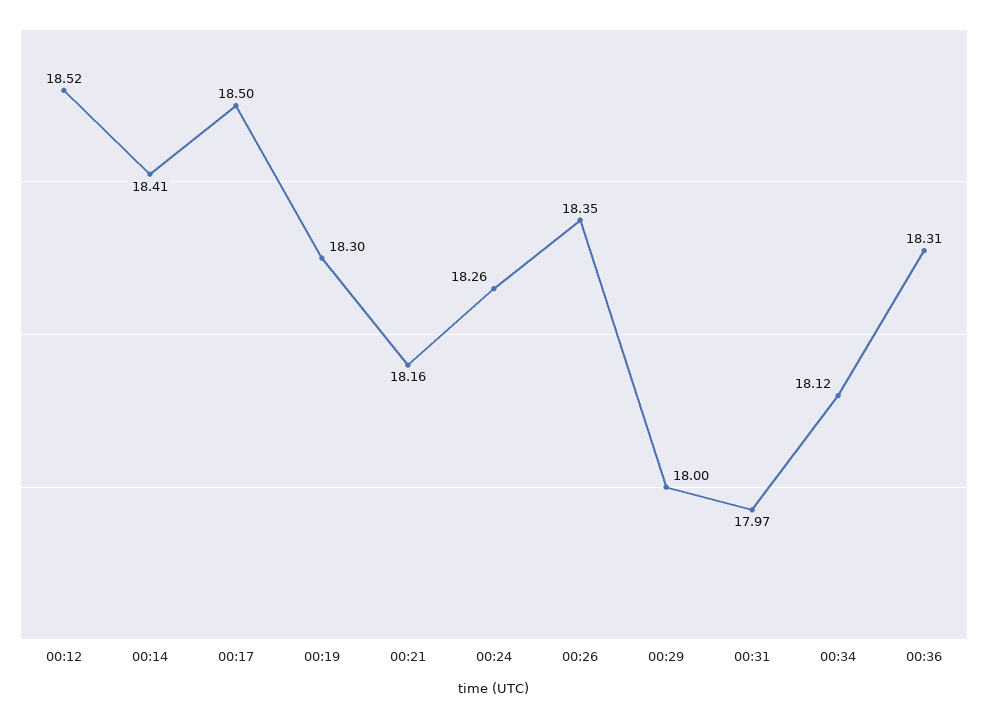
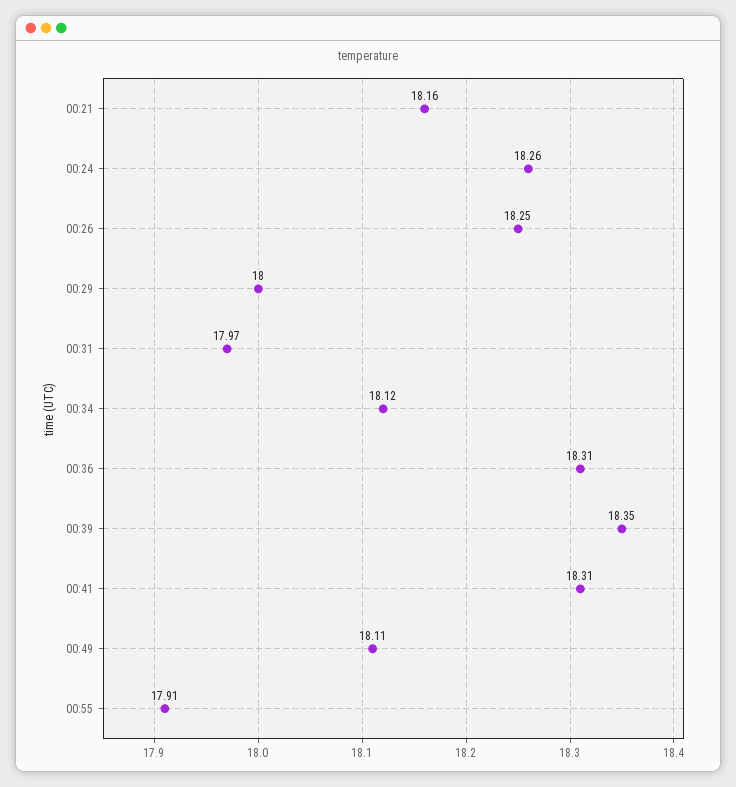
00:12: 18.52 -> none
00:14: 18.41 -> none
00:17: 18.5 -> none
00:19: 18.3 -> none
00:26: 18.35 -> 18.25
00:39: none -> 18.35
00:41: none -> 18.31
00:49: none -> 18.11
00:55: none -> 17.91

